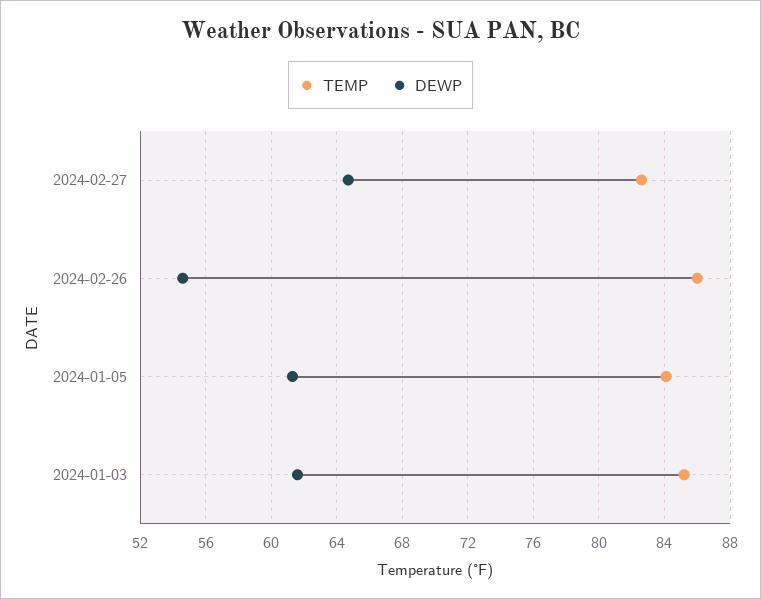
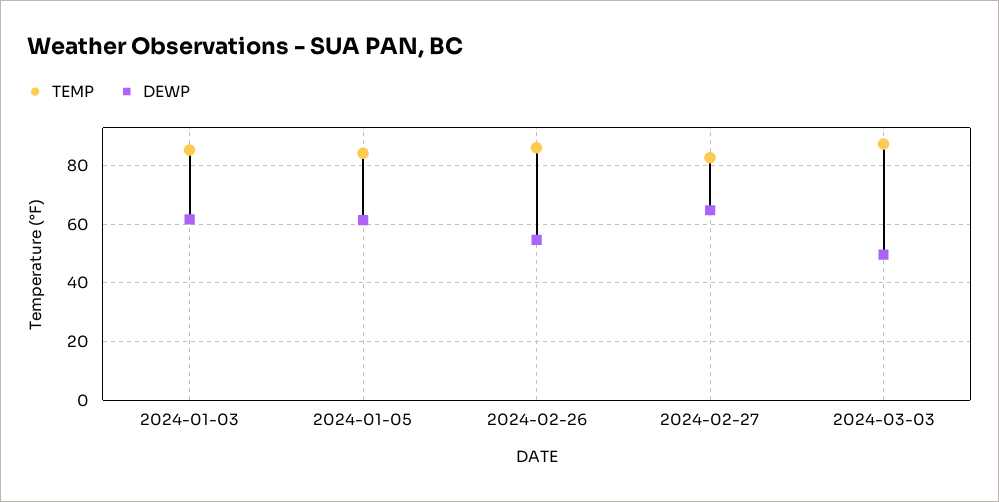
TEMP, 2024-03-03: none -> 87.5
DEWP, 2024-03-03: none -> 50

